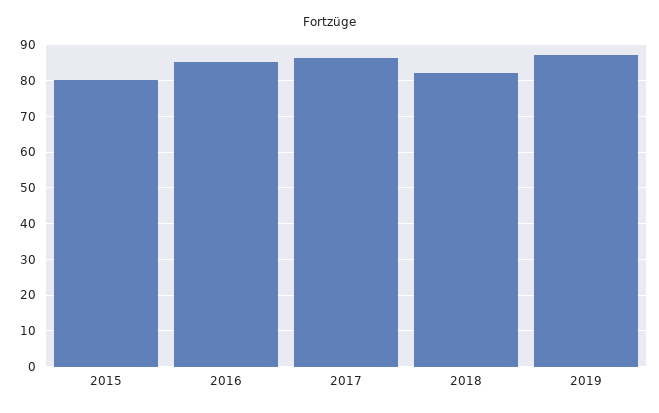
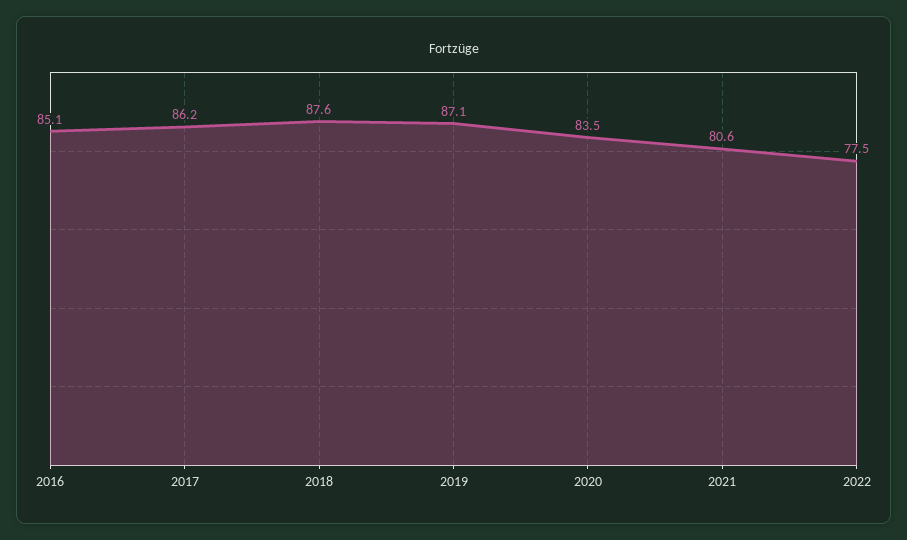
2015: 80 -> none
2018: 82 -> 87.6
2020: none -> 83.5
2021: none -> 80.6
2022: none -> 77.5

